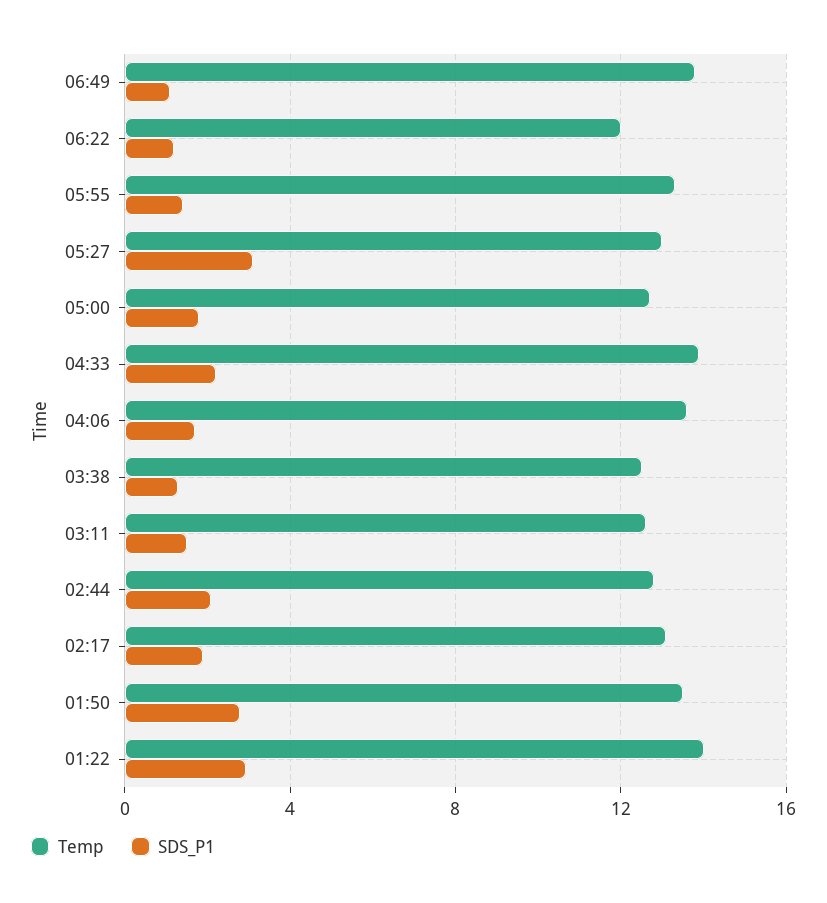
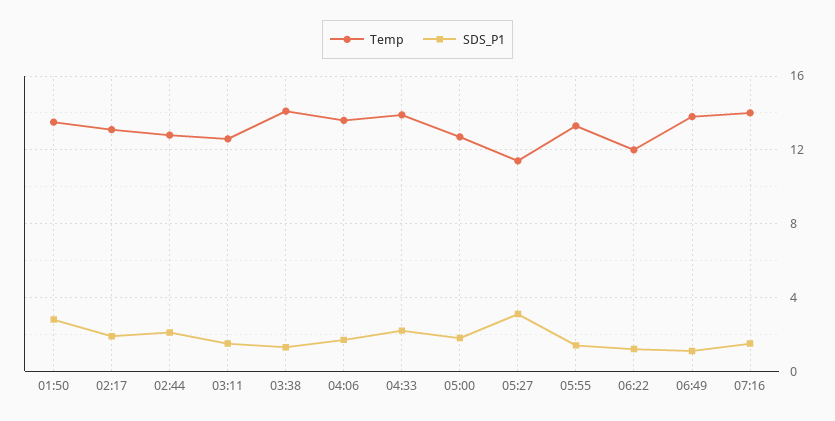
Temp, 05:27: 13 -> 11.5
Temp, 03:38: 12.5 -> 14
Temp, 01:22: 14 -> none
SDS_P1, 01:22: 3 -> none
Temp, 07:16: none -> 14
SDS_P1, 07:16: none -> 1.5

